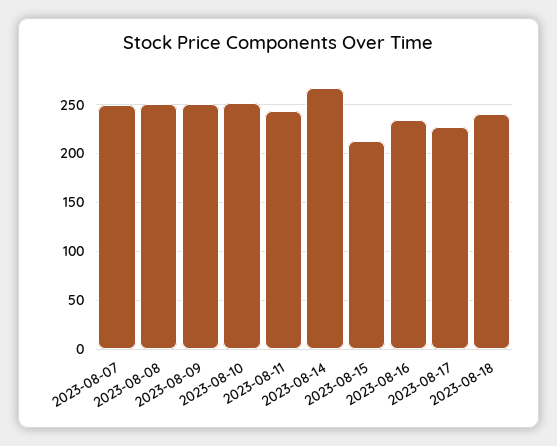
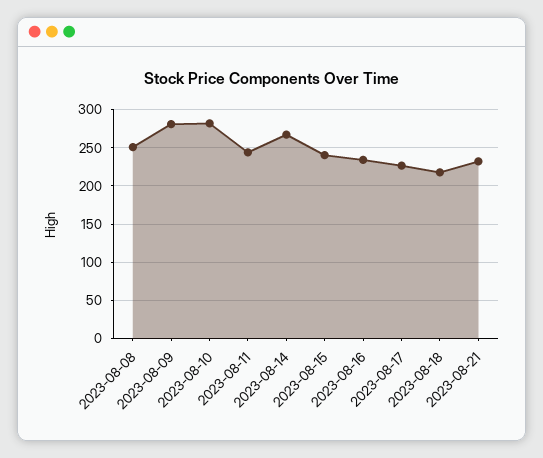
2023-08-07: 250 -> none
2023-08-09: 250 -> 280
2023-08-10: 250 -> 280
2023-08-15: 210 -> 240
2023-08-18: 240 -> 220
2023-08-21: none -> 230

